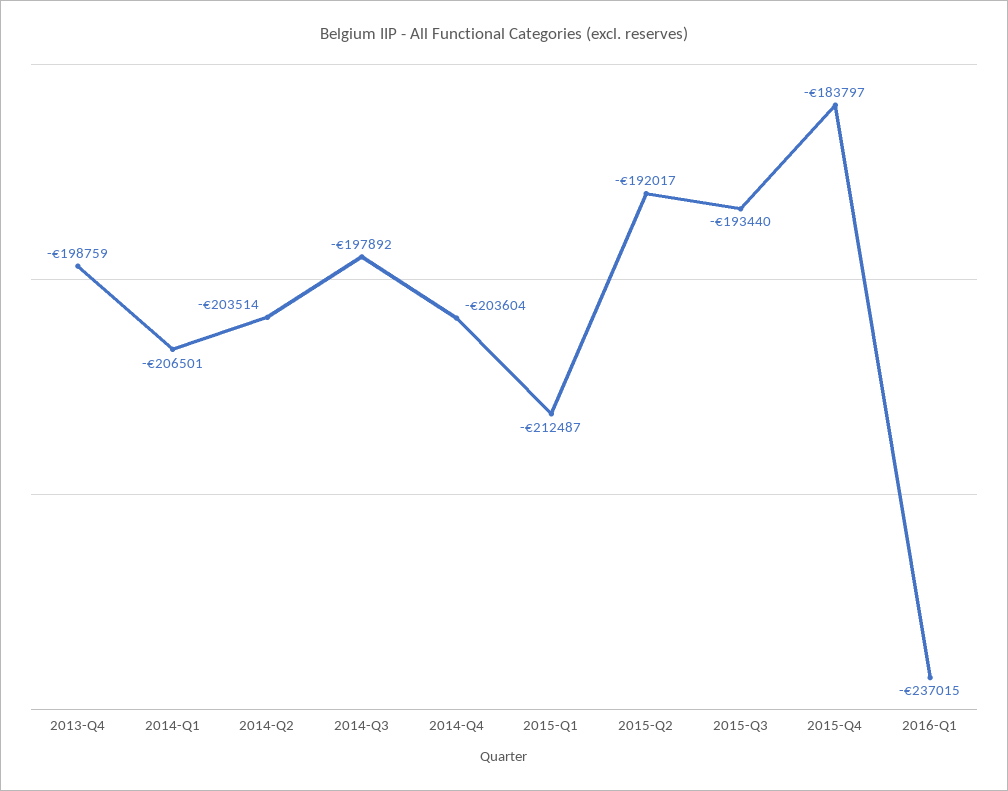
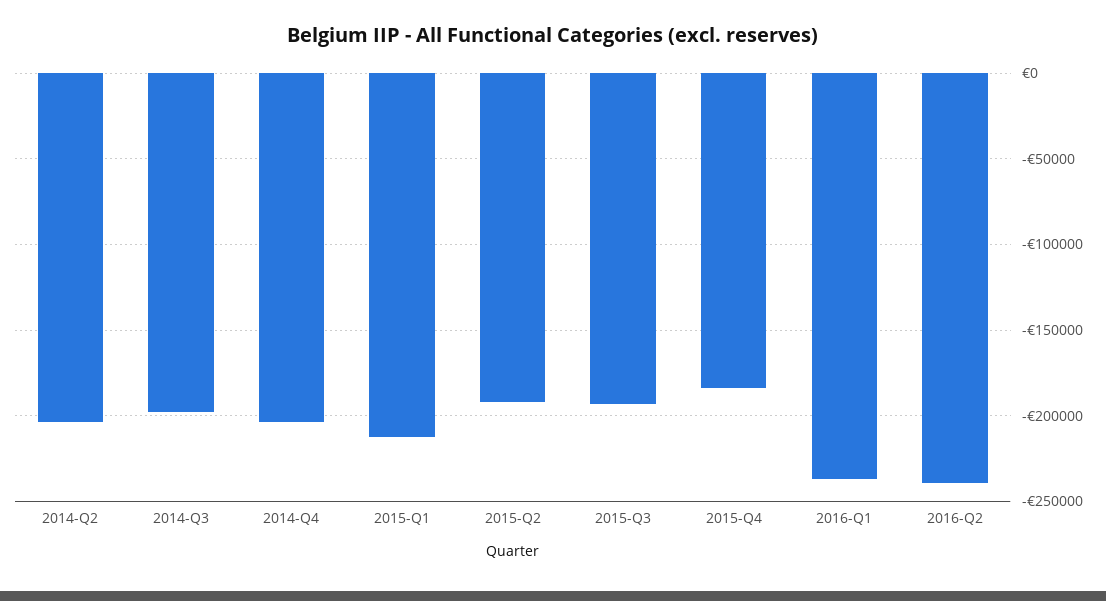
2013-Q4: -198759 -> none
2014-Q1: -206501 -> none
2016-Q2: none -> -240000

